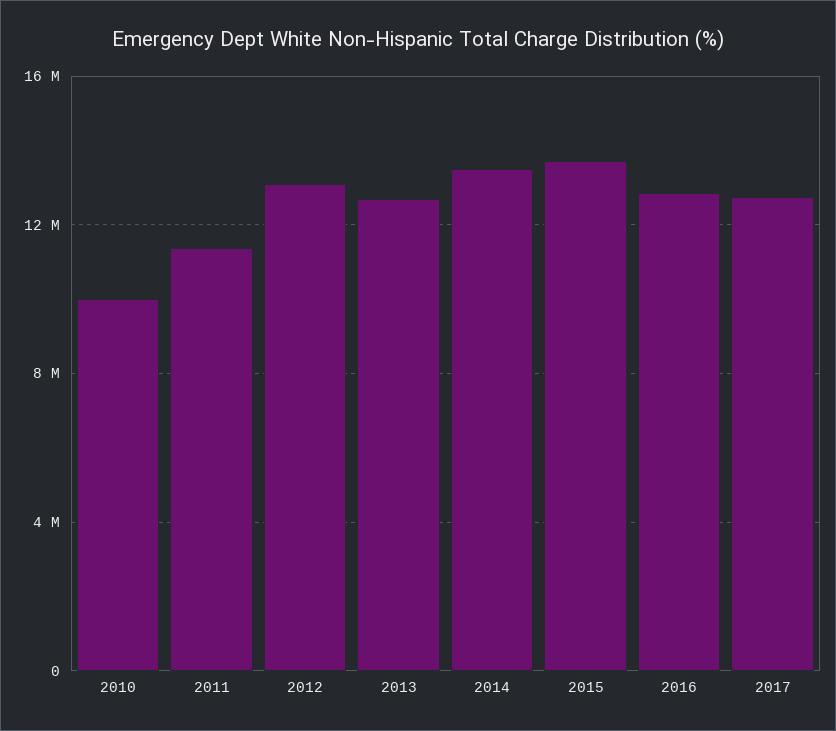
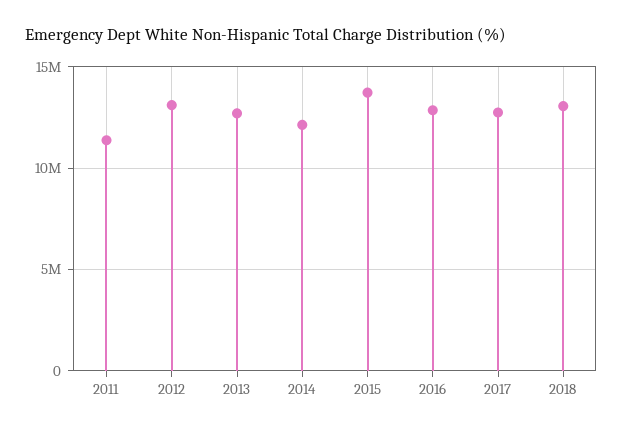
2010: 10000000 -> none
2014: 13500000 -> 12000000
2018: none -> 13000000

